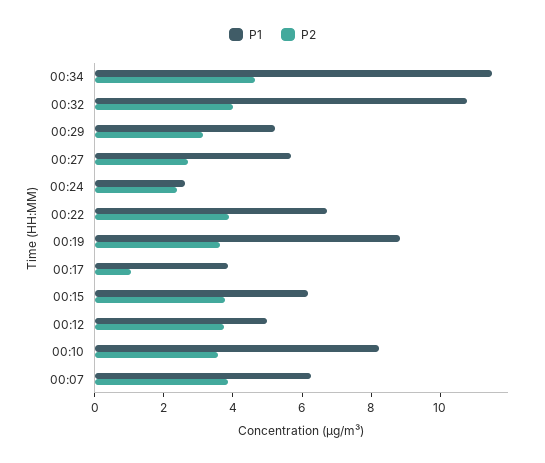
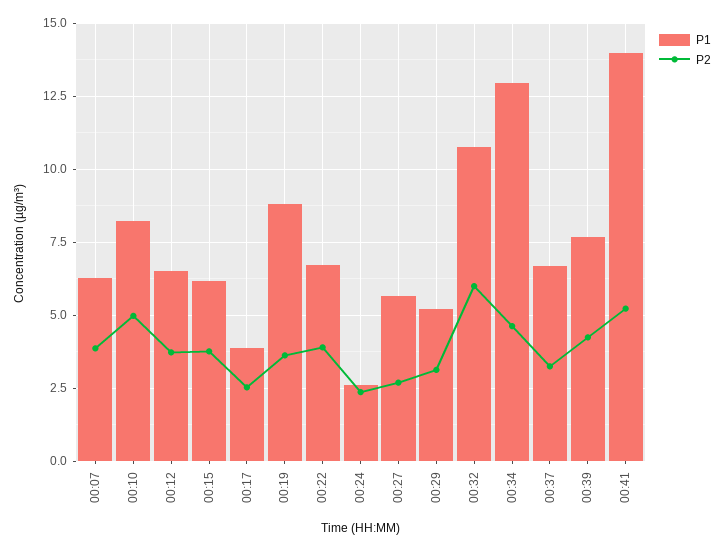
P1, 00:34: 11.5 -> 13
P2, 00:32: 4 -> 6
P2, 00:17: 1 -> 2.5
P1, 00:12: 5 -> 6.5
P2, 00:10: 3.5 -> 5
P1, 00:37: none -> 6.75
P2, 00:37: none -> 3.25
P1, 00:39: none -> 7.75
P2, 00:39: none -> 4.25
P1, 00:41: none -> 14
P2, 00:41: none -> 5.25

